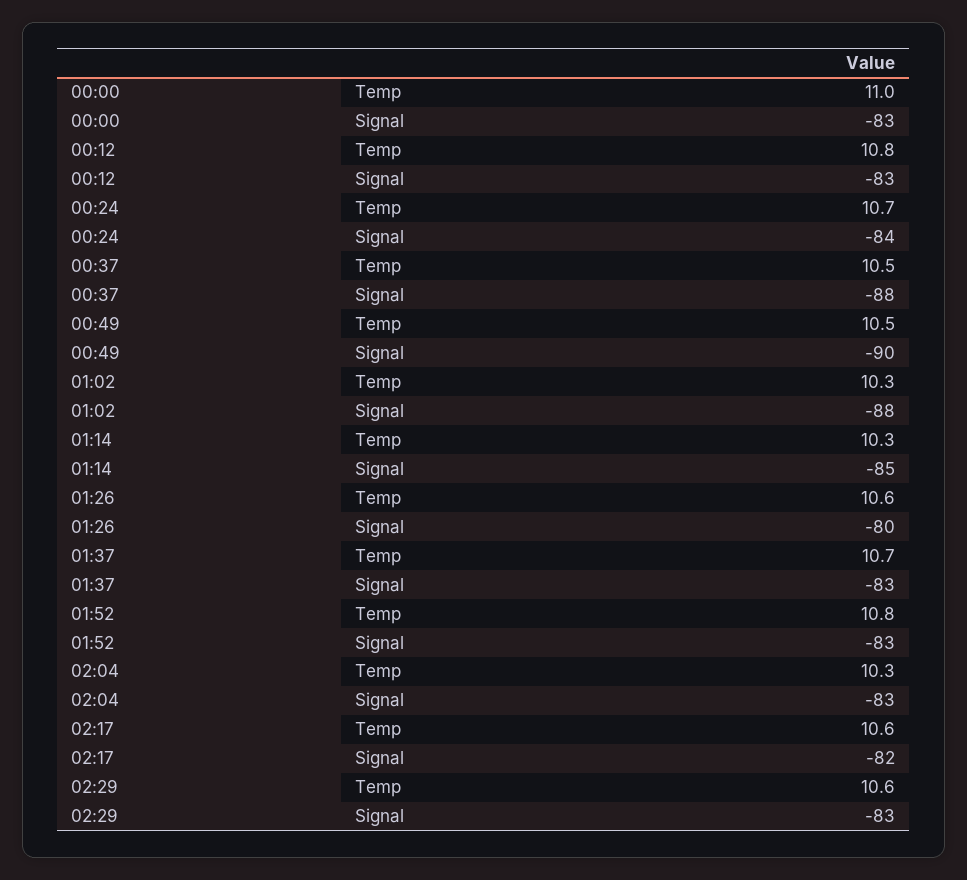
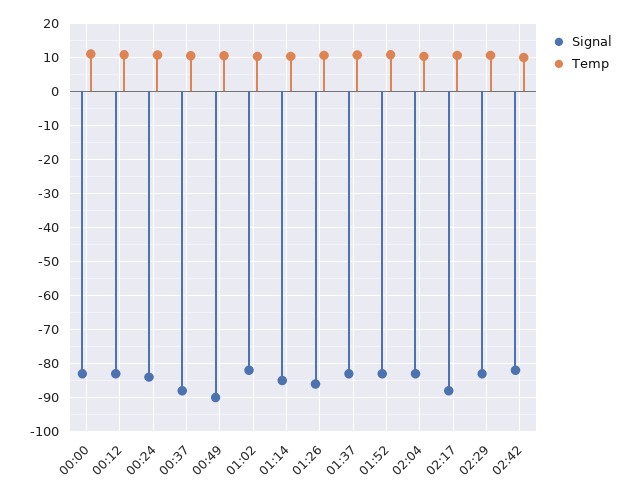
Signal, 01:02: -88 -> -82
Signal, 01:26: -80 -> -86
Signal, 02:17: -82 -> -88
Signal, 02:42: none -> -82
Temp, 02:42: none -> 10

